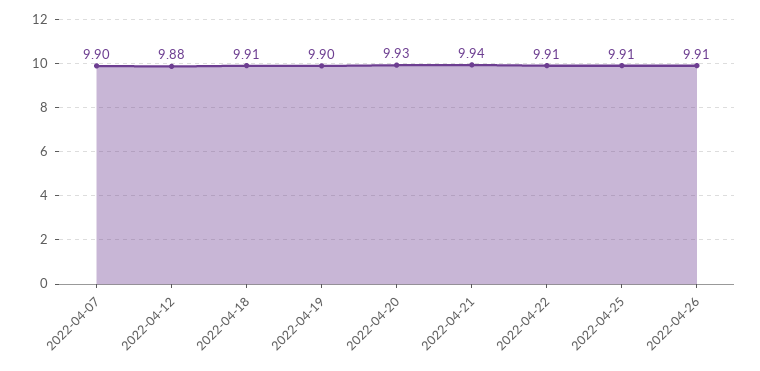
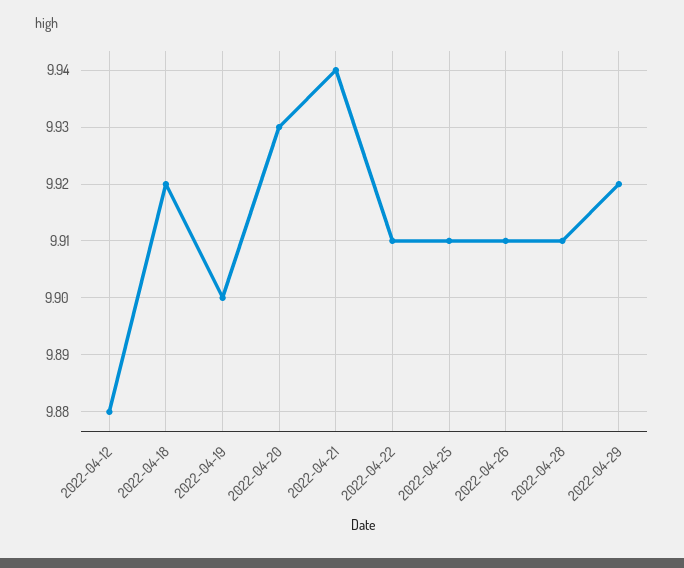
2022-04-07: 9.9 -> none
2022-04-18: 9.91 -> 9.92
2022-04-28: none -> 9.91
2022-04-29: none -> 9.92

